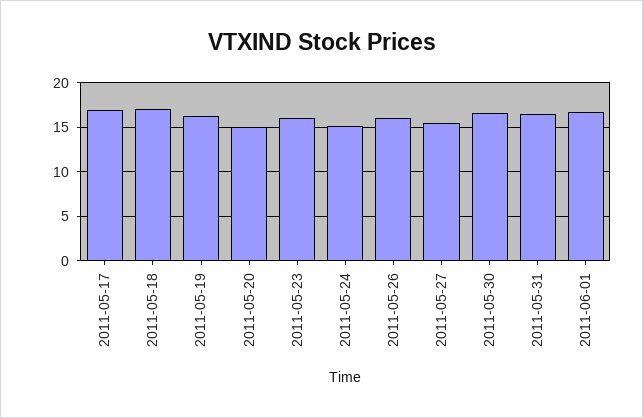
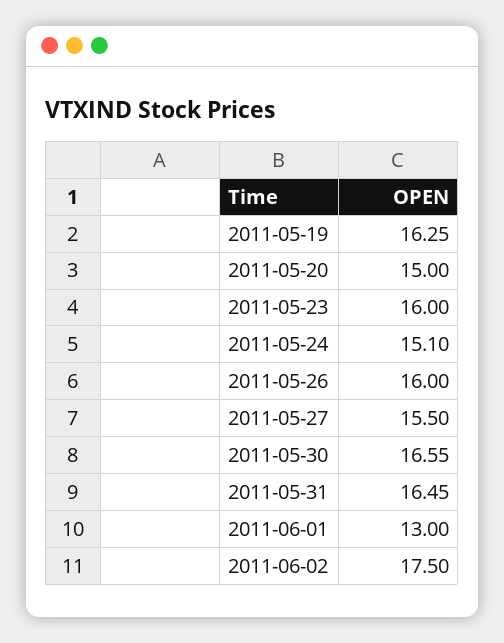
2011-05-17: 17 -> none
2011-05-18: 17 -> none
2011-06-01: 17 -> 13
2011-06-02: none -> 17.5

